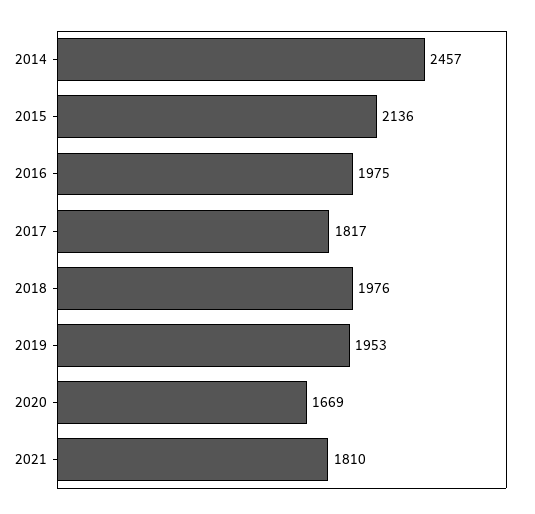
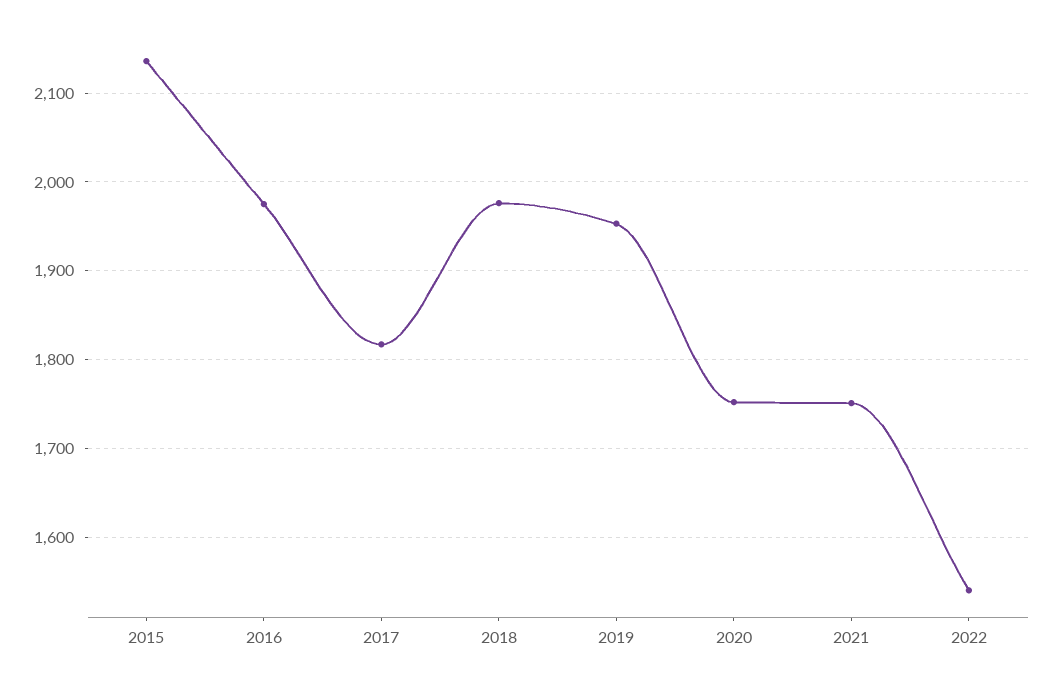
2014: 2457 -> none
2020: 1669 -> 1750
2021: 1810 -> 1750
2022: none -> 1540

